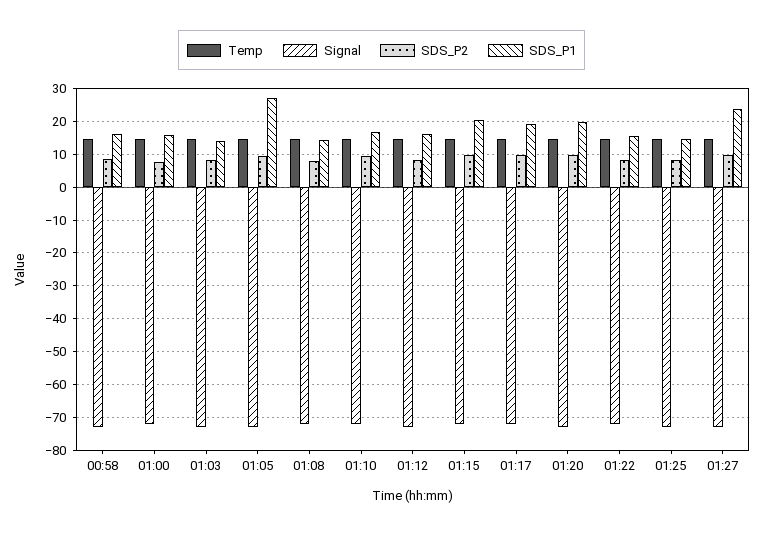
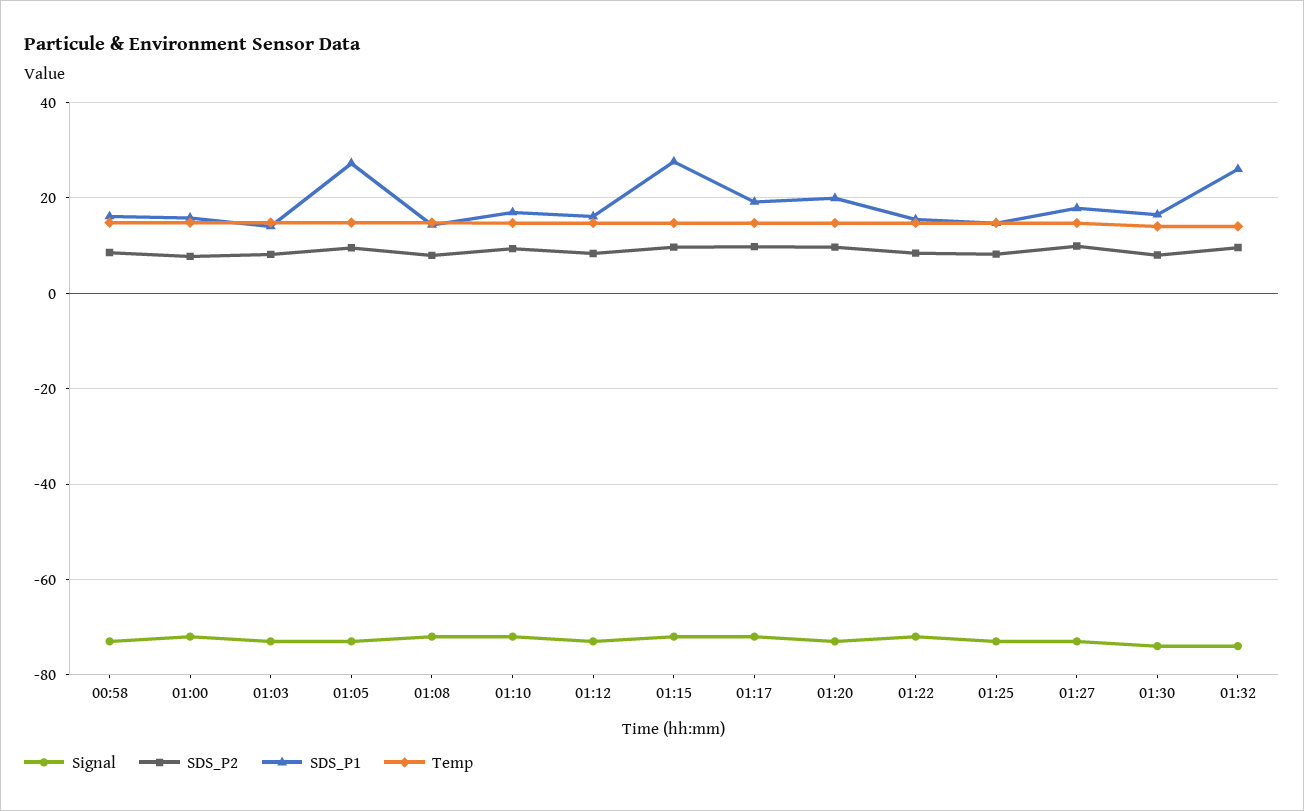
SDS_P1, 01:15: 20 -> 28
SDS_P1, 01:27: 24 -> 18
Signal, 01:30: none -> -74
SDS_P2, 01:30: none -> 8
SDS_P1, 01:30: none -> 16
Temp, 01:30: none -> 14
Signal, 01:32: none -> -74
SDS_P2, 01:32: none -> 10
SDS_P1, 01:32: none -> 26
Temp, 01:32: none -> 14

